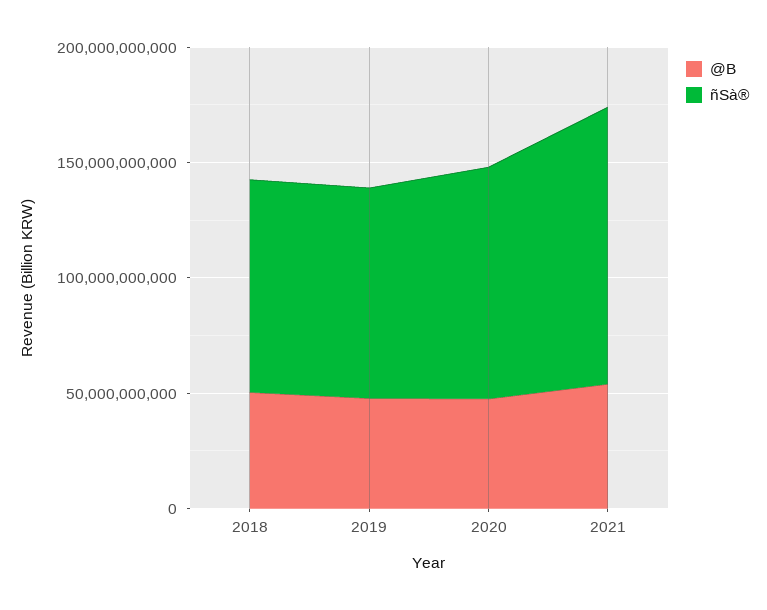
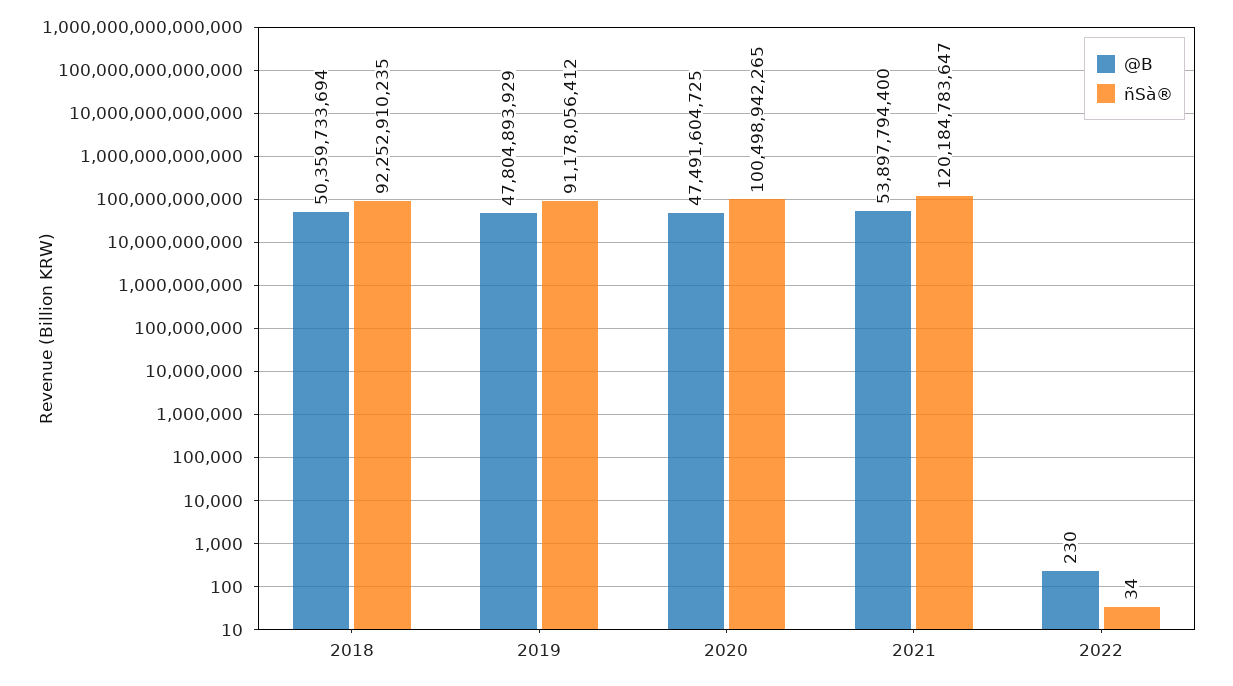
@B, 2022: none -> 230
ñSà®, 2022: none -> 34

